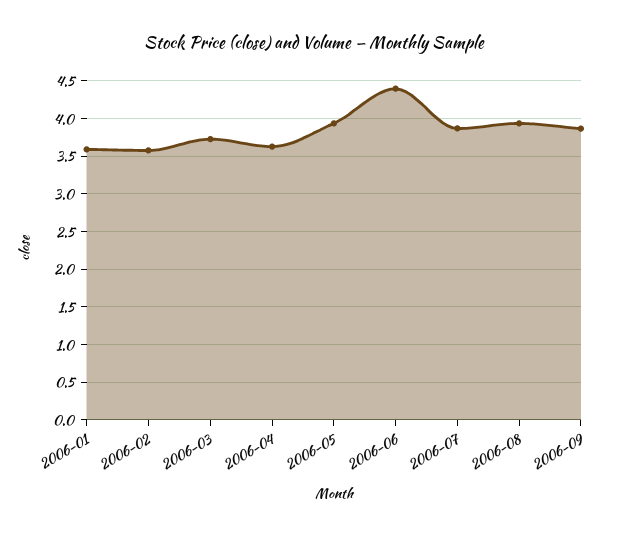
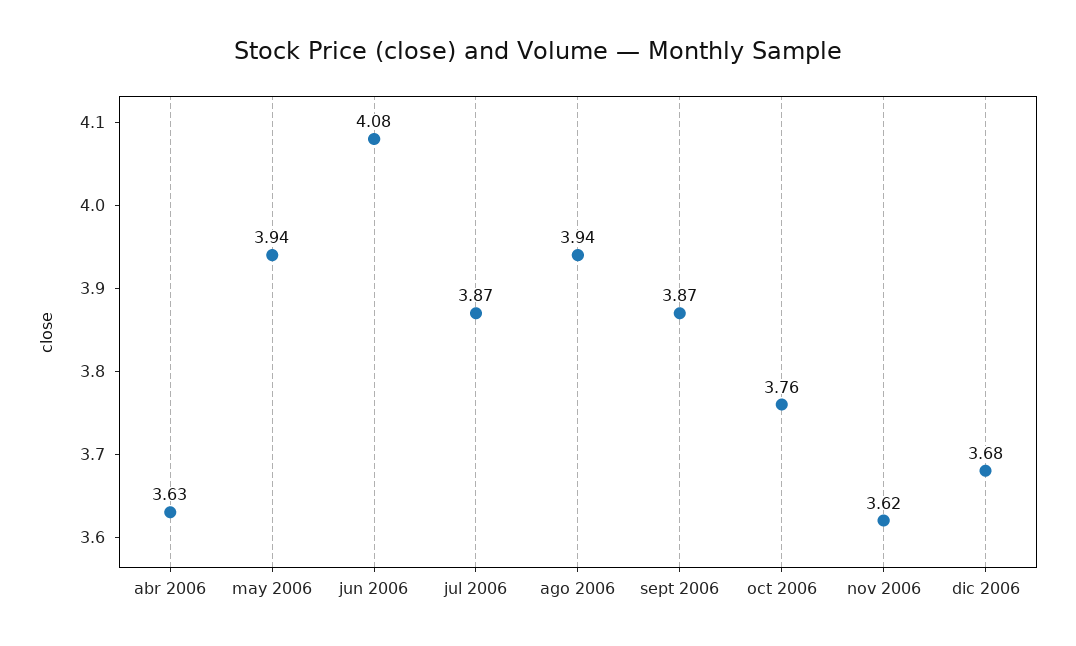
2006-01: 3.6 -> none
2006-02: 3.6 -> none
2006-03: 3.7 -> none
2006-06: 4.4 -> 4.08
oct 2006: none -> 3.76
nov 2006: none -> 3.62
dic 2006: none -> 3.68

